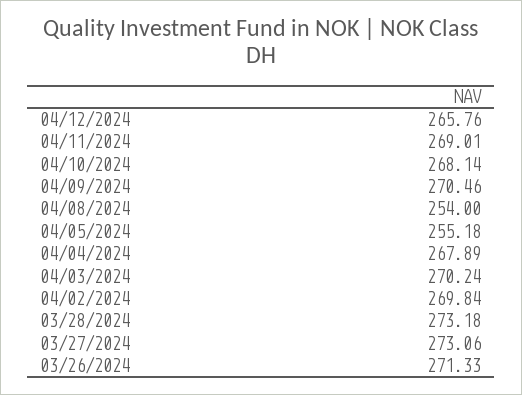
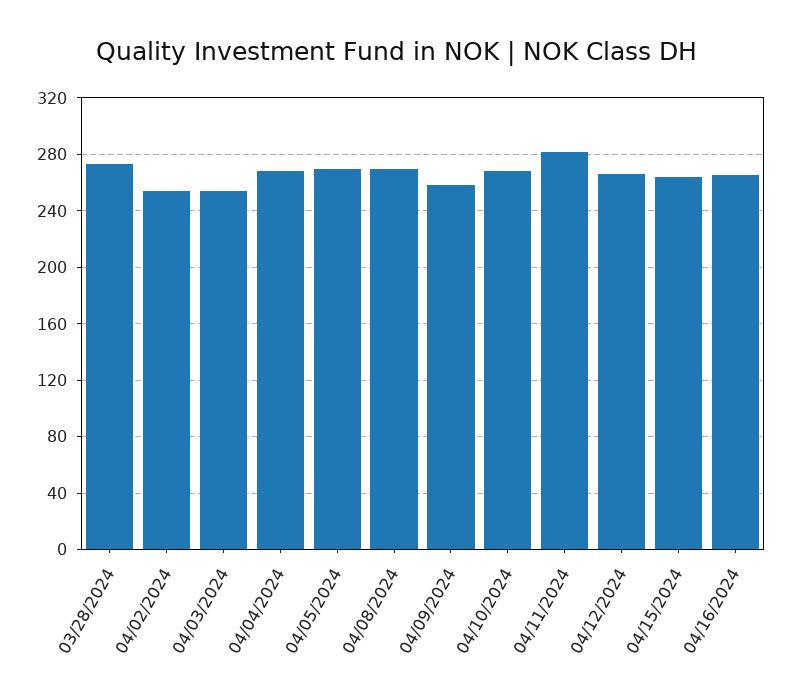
04/11/2024: 269.01 -> 280
04/09/2024: 270.46 -> 260
04/08/2024: 254 -> 270
04/05/2024: 255.18 -> 270
04/03/2024: 270.24 -> 255
04/02/2024: 269.84 -> 255
03/27/2024: 273.06 -> none
03/26/2024: 271.33 -> none
04/15/2024: none -> 265
04/16/2024: none -> 265

